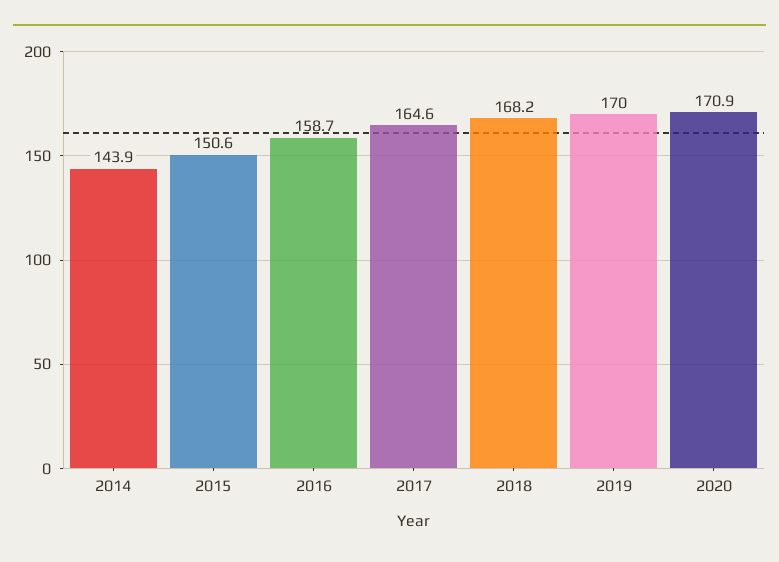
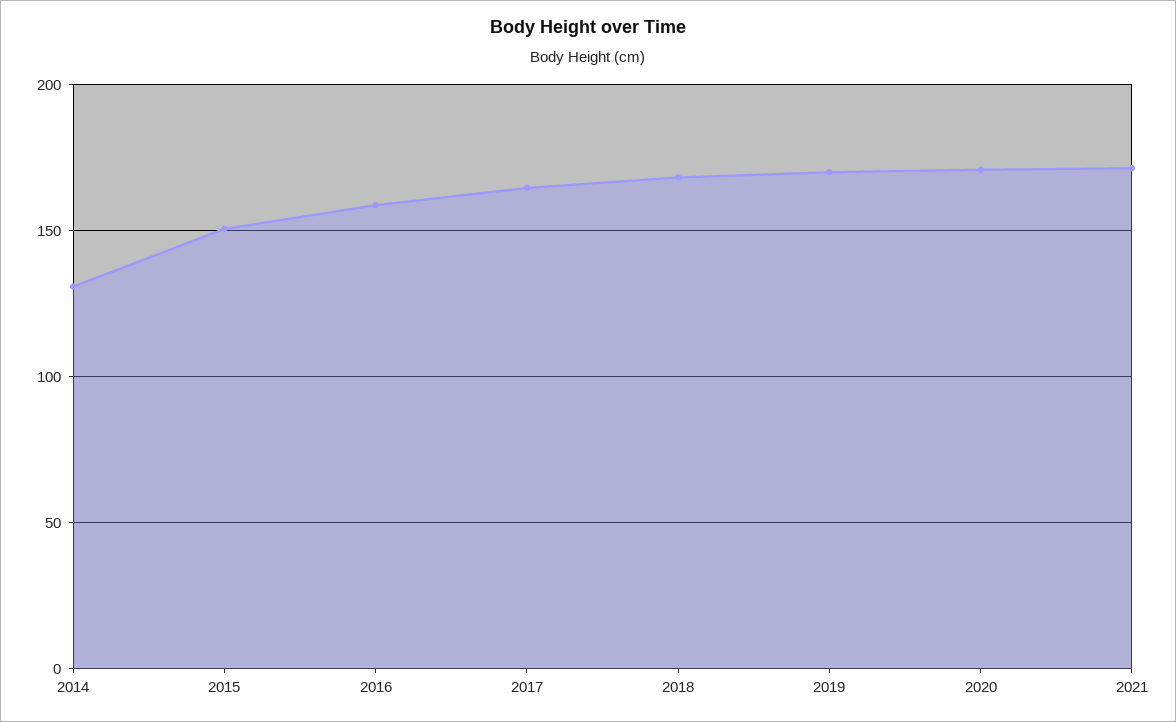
2014: 143.9 -> 130
2021: none -> 170

